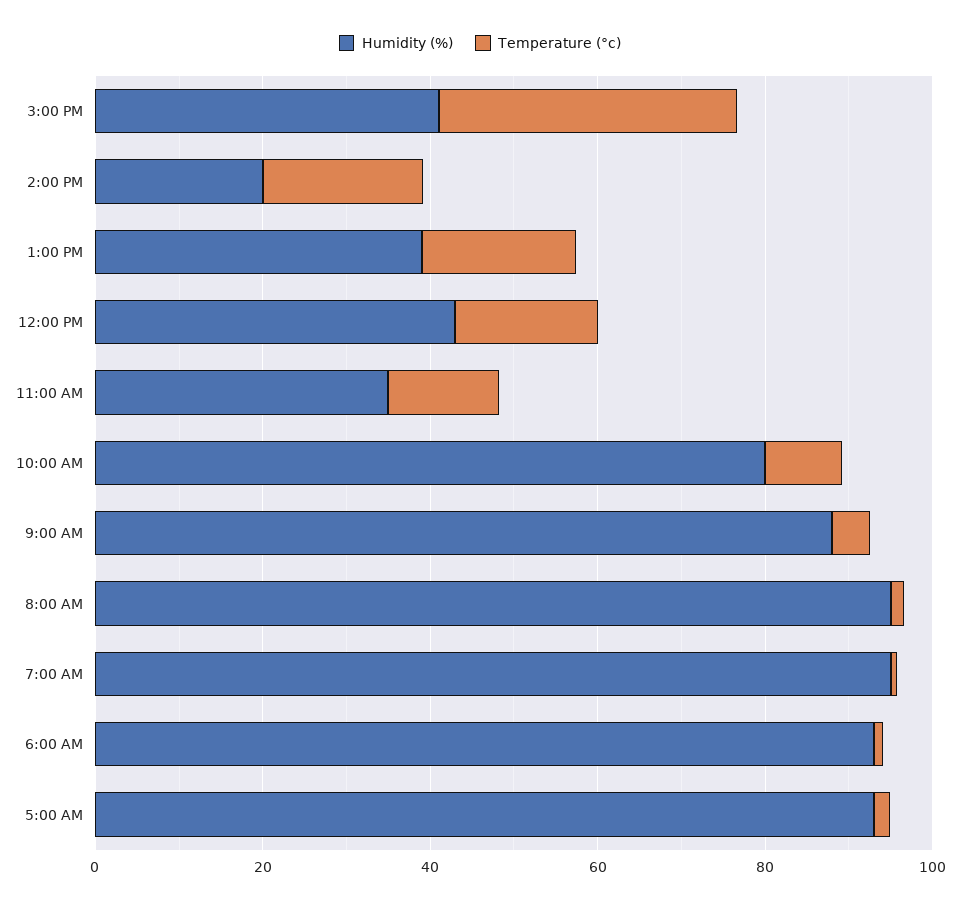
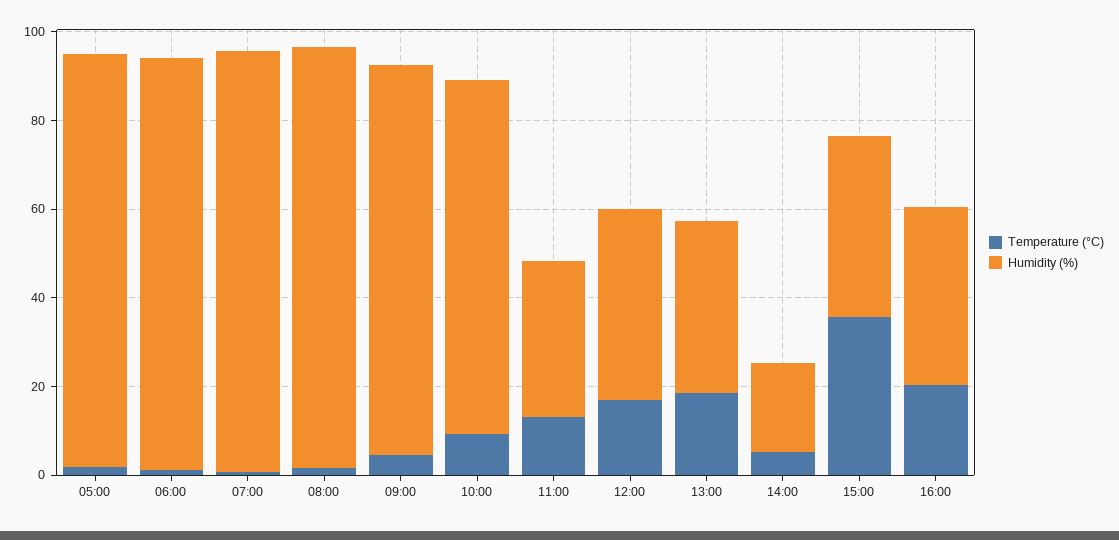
Temperature (°c), 2:00 PM: 20 -> 5
Temperature (°c), 16:00: none -> 20
Humidity (%), 16:00: none -> 40

